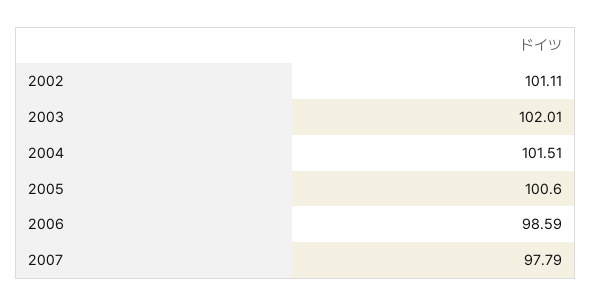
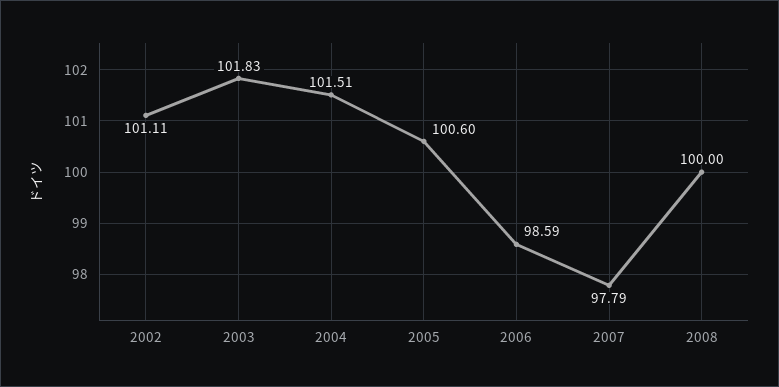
2003: 102.01 -> 101.83
2008: none -> 100

